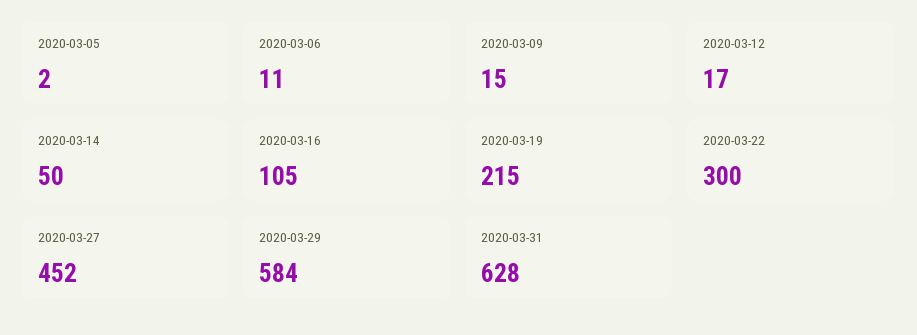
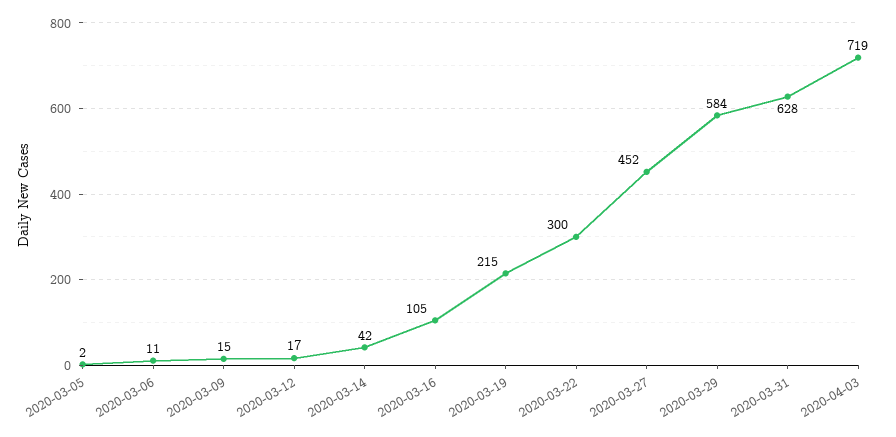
2020-03-14: 50 -> 42
2020-04-03: none -> 719

